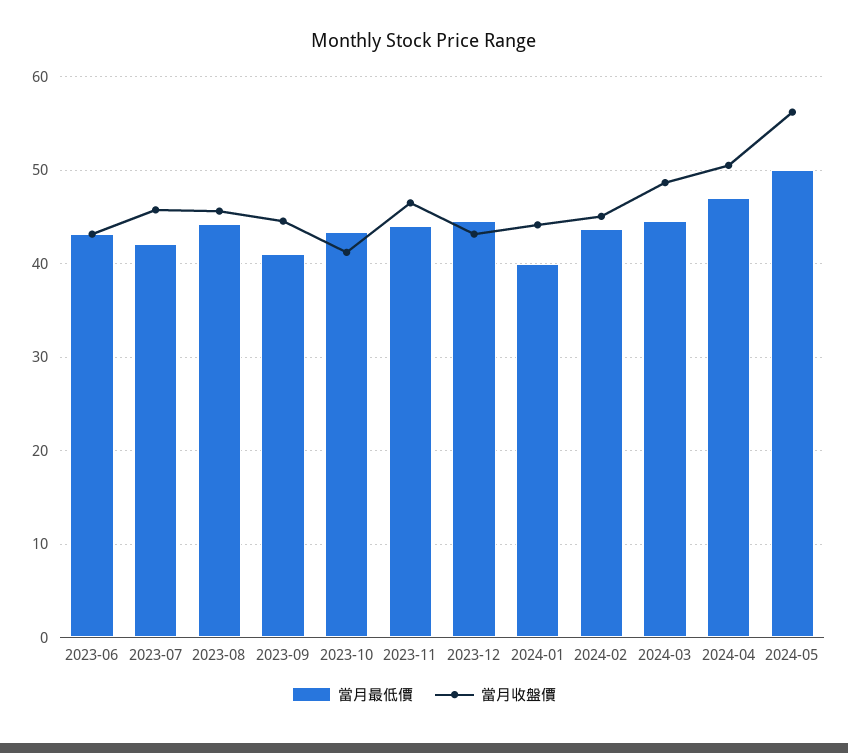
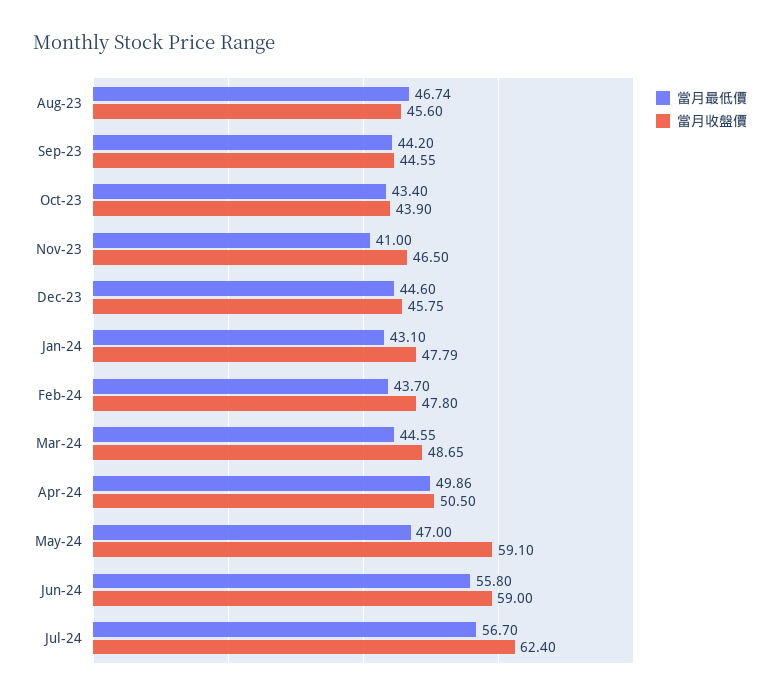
當月最低價, 2023-06: 43 -> none
當月收盤價, 2023-06: 43 -> none
當月最低價, 2023-07: 42 -> none
當月收盤價, 2023-07: 46 -> none
當月最低價, 2023-08: 44 -> 46.74
當月最低價, 2023-09: 41 -> 44.2
當月收盤價, 2023-10: 41 -> 43.9
當月最低價, 2023-11: 44 -> 41
當月收盤價, 2023-12: 43 -> 45.75
當月最低價, 2024-01: 40 -> 43.1
當月收盤價, 2024-01: 44 -> 47.79
當月收盤價, 2024-02: 45 -> 47.8
當月最低價, 2024-04: 47 -> 49.86
當月最低價, 2024-05: 50 -> 47
當月收盤價, 2024-05: 56 -> 59.1
當月最低價, Jun-24: none -> 55.8
當月收盤價, Jun-24: none -> 59
當月最低價, Jul-24: none -> 56.7
當月收盤價, Jul-24: none -> 62.4

